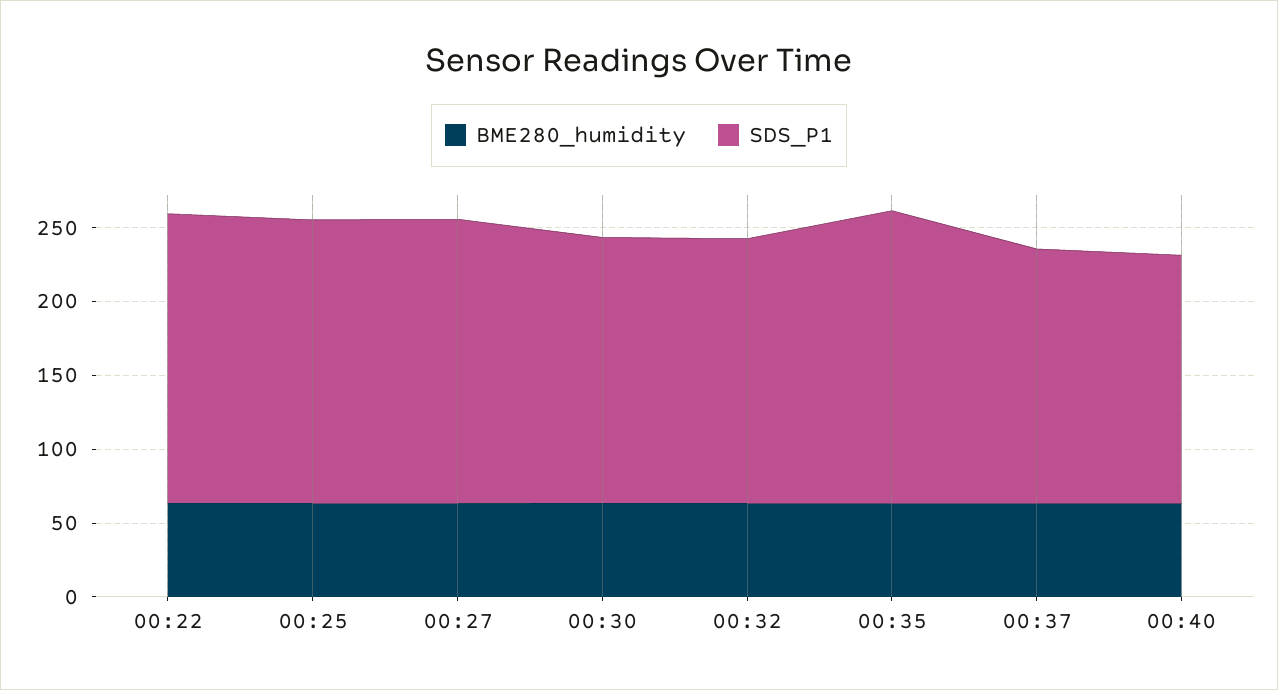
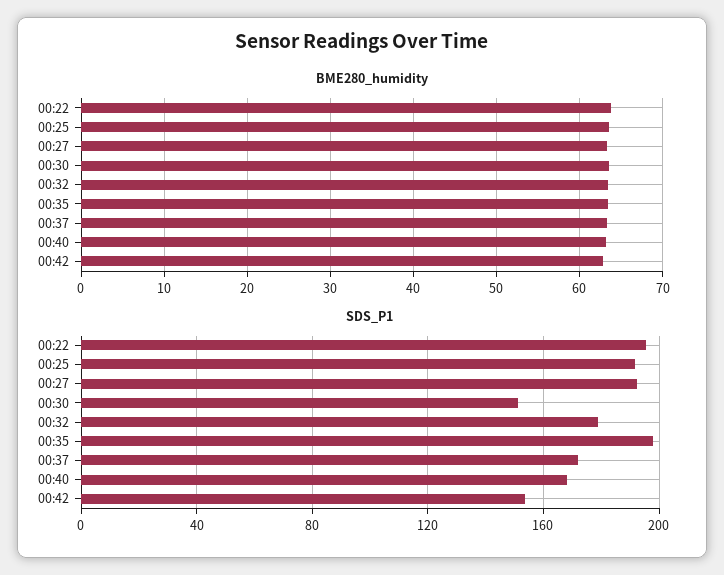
SDS_P1, 00:30: 180 -> 150
BME280_humidity, 00:42: none -> 63
SDS_P1, 00:42: none -> 155

